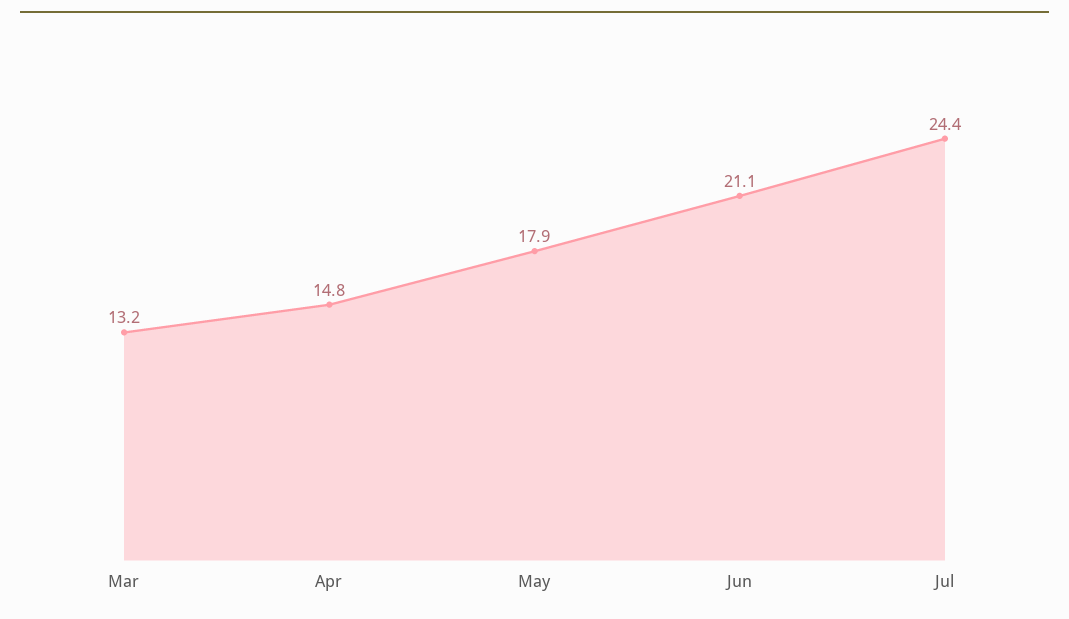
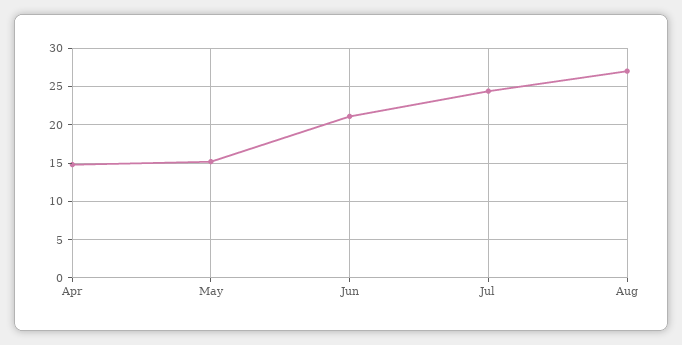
Mar: 13.2 -> none
May: 17.9 -> 15
Aug: none -> 27

